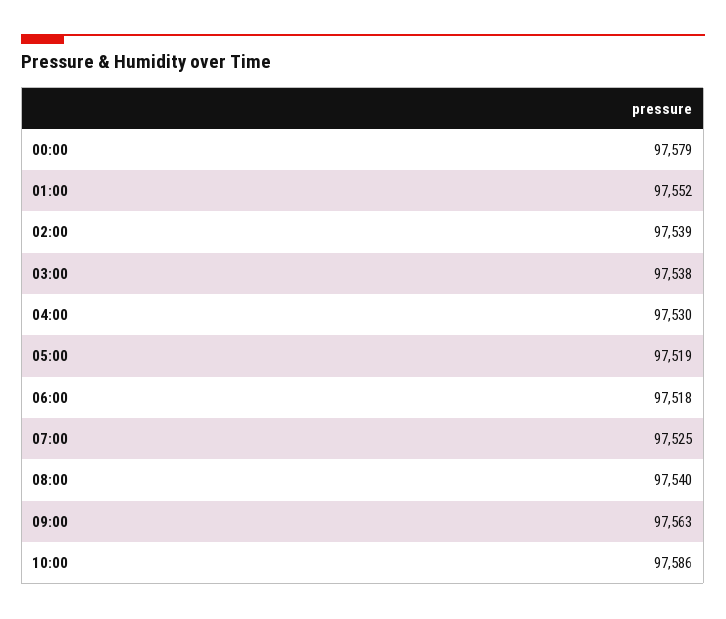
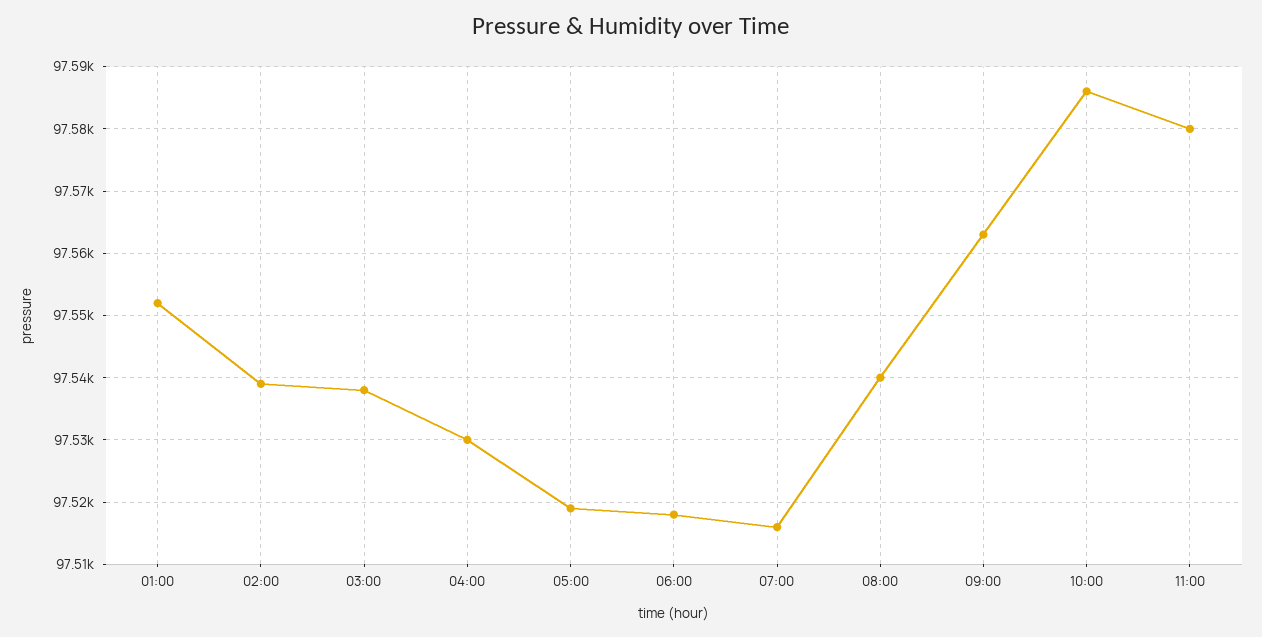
00:00: 97579 -> none
07:00: 97525 -> 97516
11:00: none -> 97580

